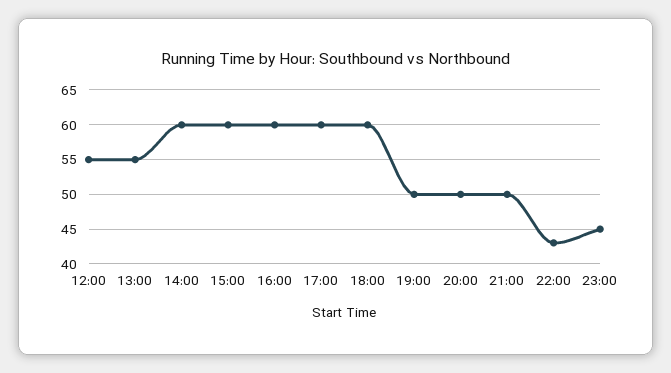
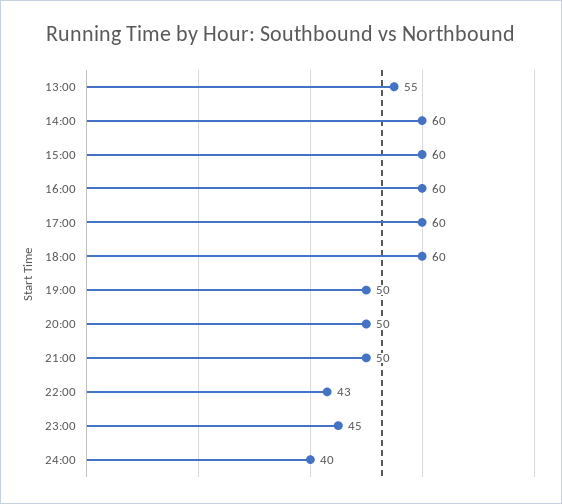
12:00: 55 -> none
24:00: none -> 40

